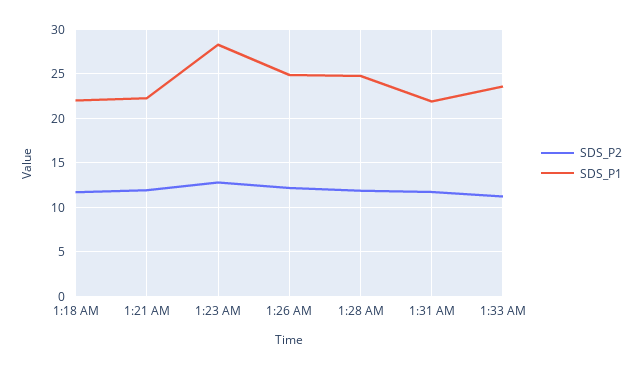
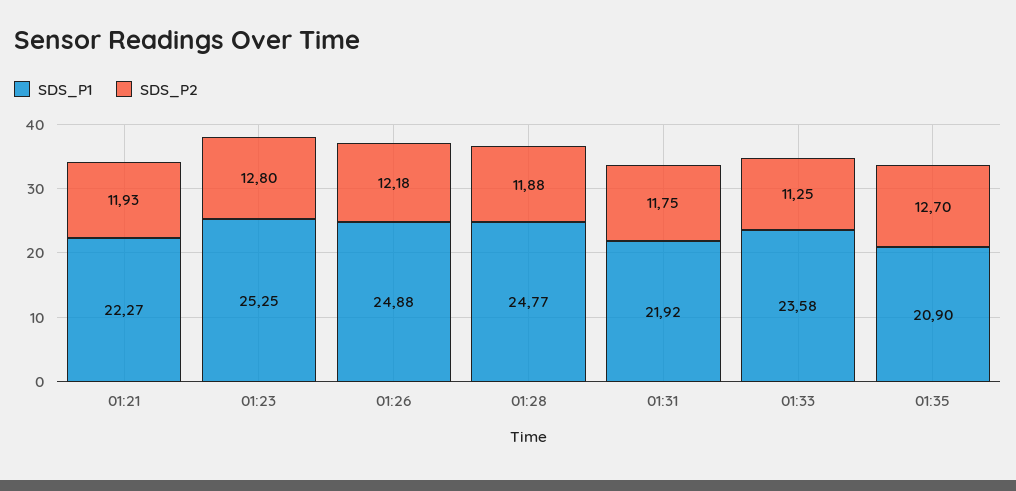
SDS_P2, 1:18 AM: 12 -> none
SDS_P1, 1:18 AM: 22 -> none
SDS_P1, 1:23 AM: 28 -> 25.25
SDS_P1, 01:35: none -> 20.9
SDS_P2, 01:35: none -> 12.7

